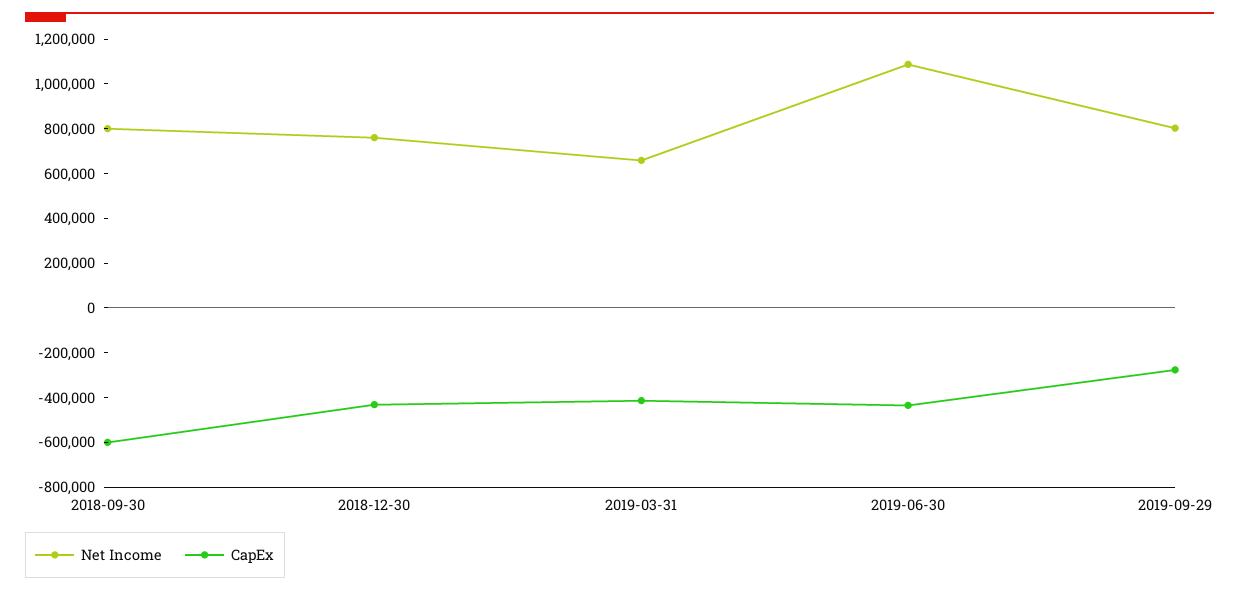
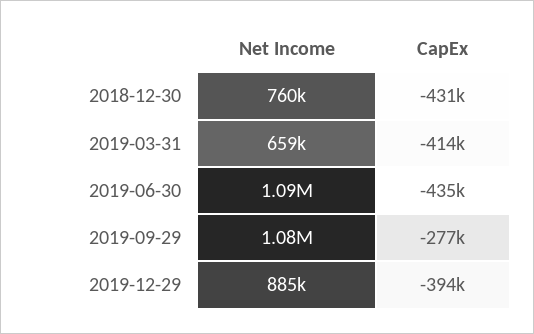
Net Income, 2018-09-30: 800000 -> none
CapEx, 2018-09-30: -600000 -> none
Net Income, 2019-09-29: 800000 -> 1080000
Net Income, 2019-12-29: none -> 885000
CapEx, 2019-12-29: none -> -394000

